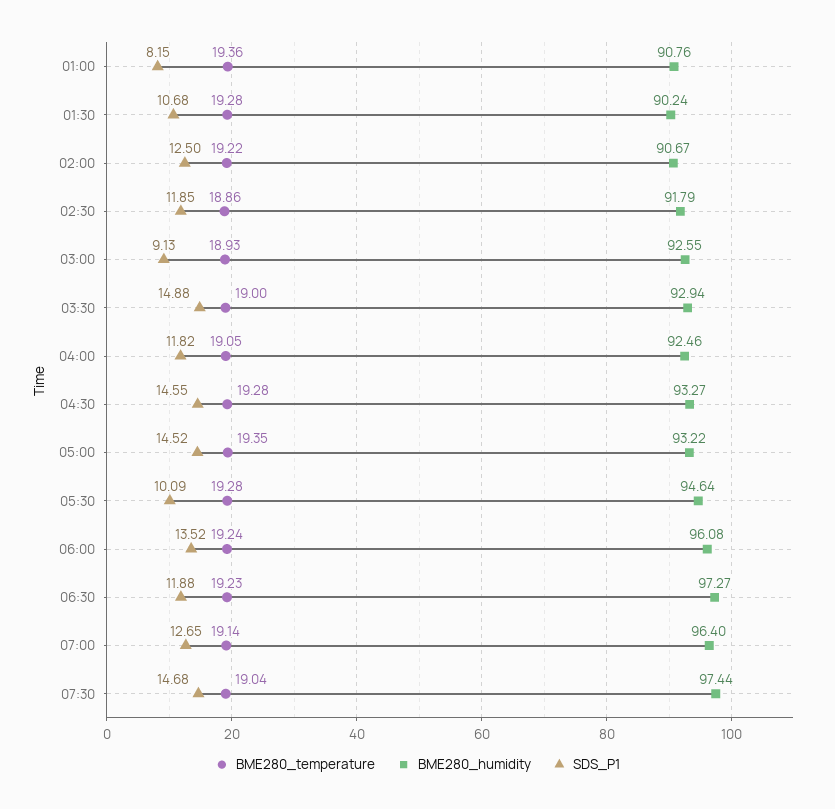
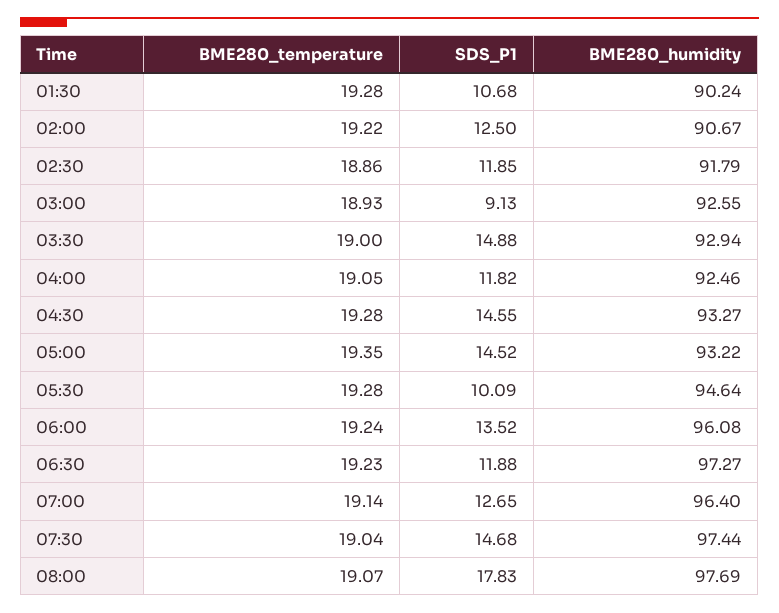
BME280_temperature, 01:00: 19.36 -> none
BME280_humidity, 01:00: 90.76 -> none
SDS_P1, 01:00: 8.15 -> none
BME280_temperature, 08:00: none -> 19.07
SDS_P1, 08:00: none -> 17.83
BME280_humidity, 08:00: none -> 97.69

